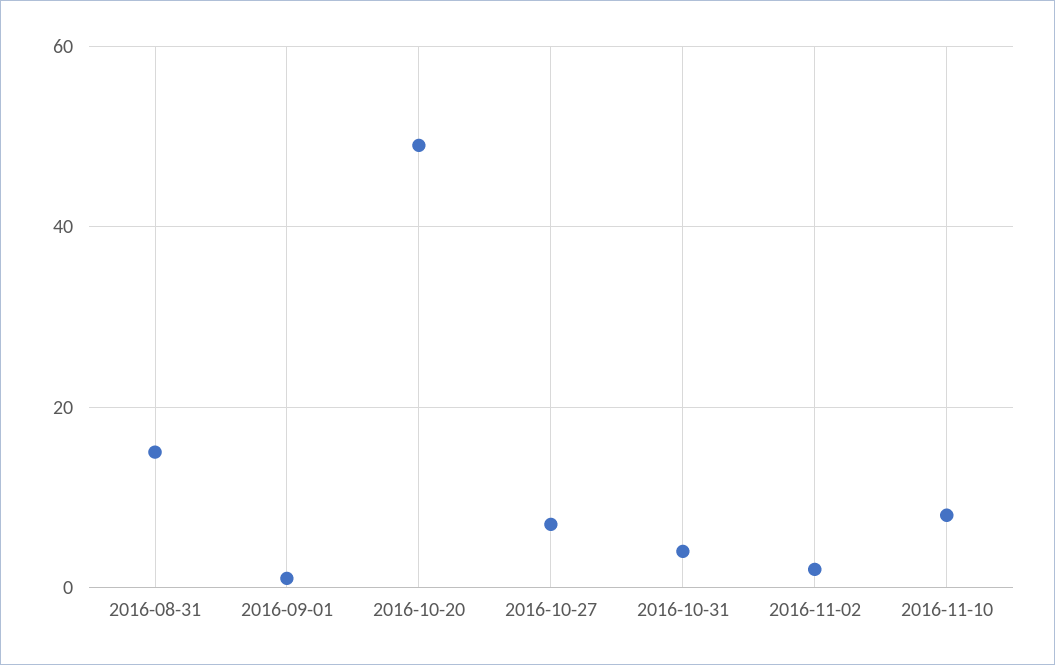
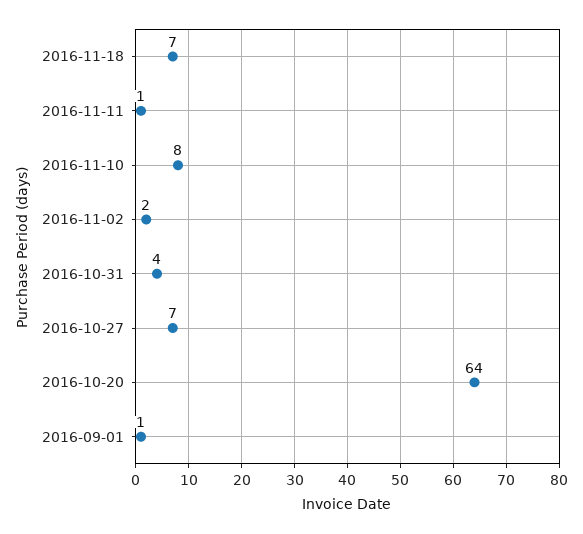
2016-08-31: 15 -> none
2016-10-20: 50 -> 64
2016-11-18: none -> 7
2016-11-11: none -> 1

